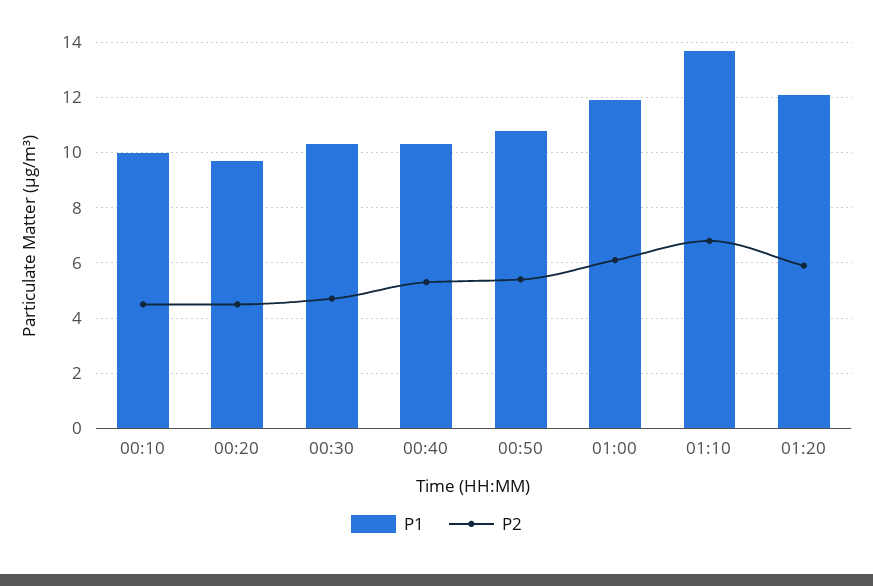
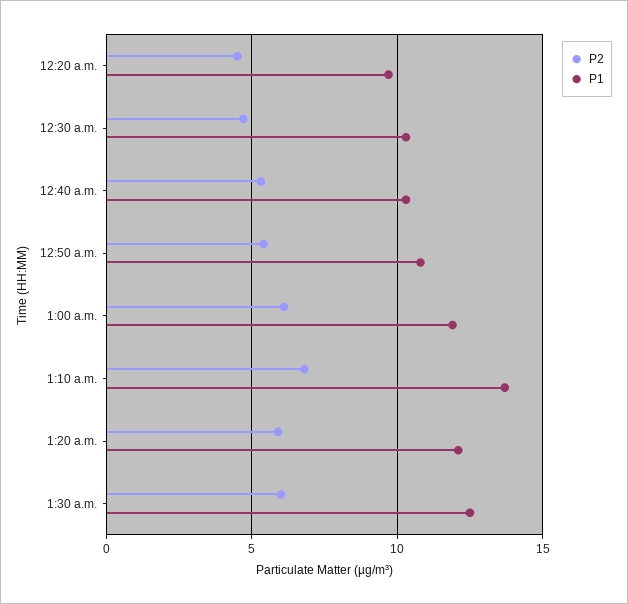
P1, 00:10: 10 -> none
P2, 00:10: 4.5 -> none
P2, 1:30 a.m.: none -> 6
P1, 1:30 a.m.: none -> 12.5

